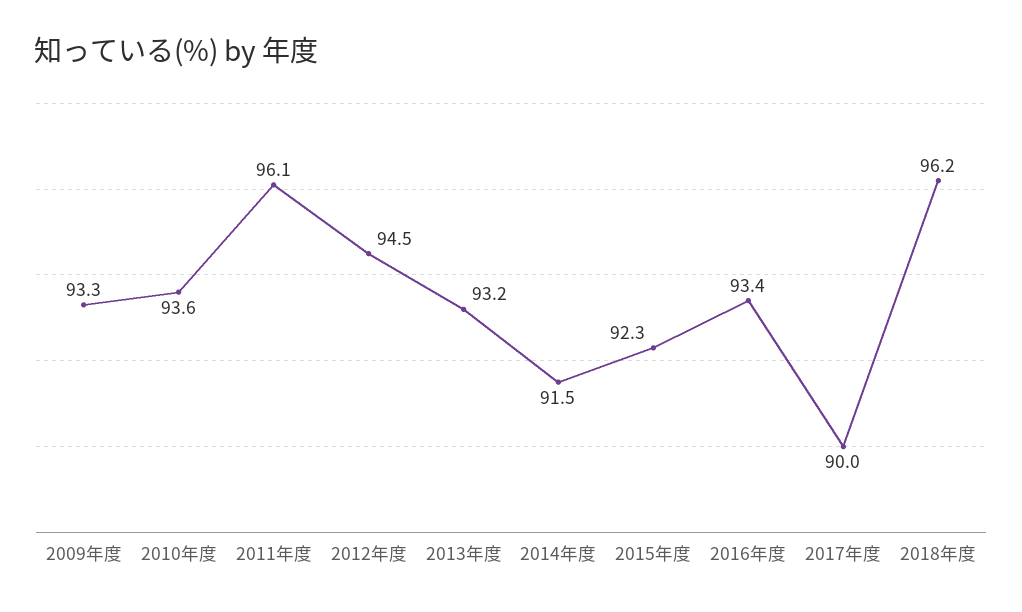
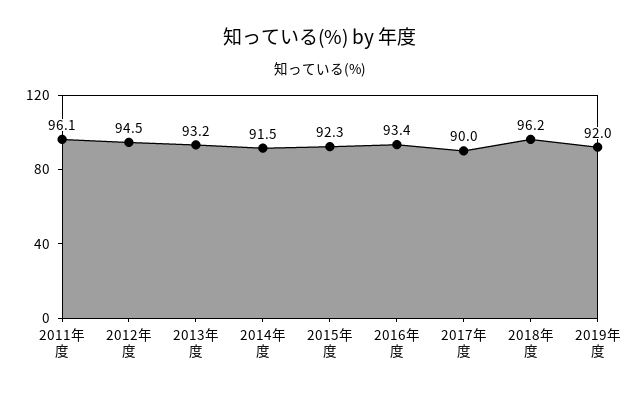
2009年度: 93.3 -> none
2010年度: 93.6 -> none
2019年度: none -> 92

